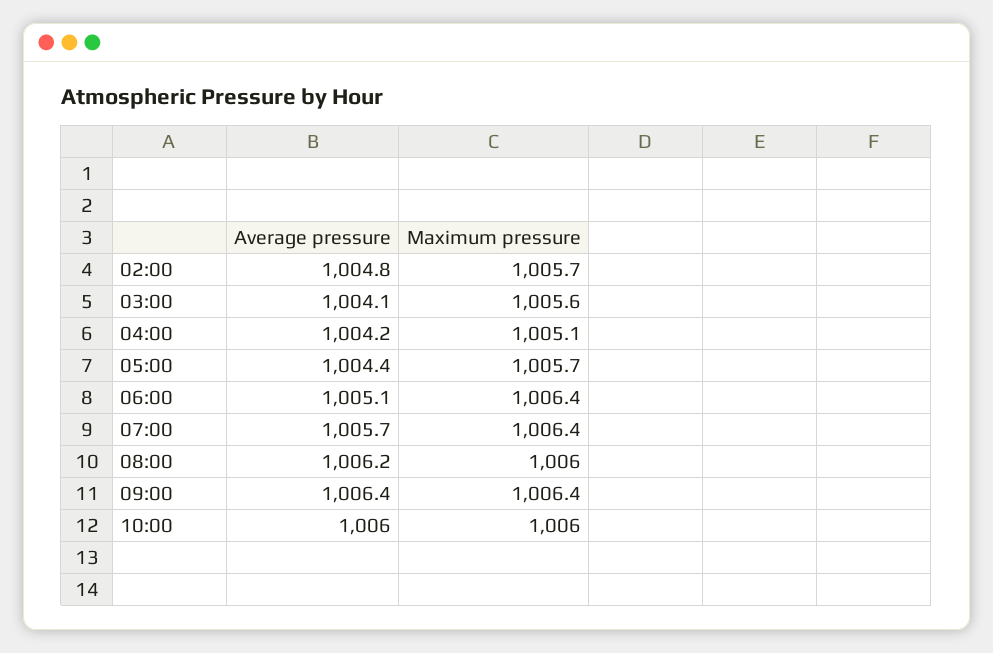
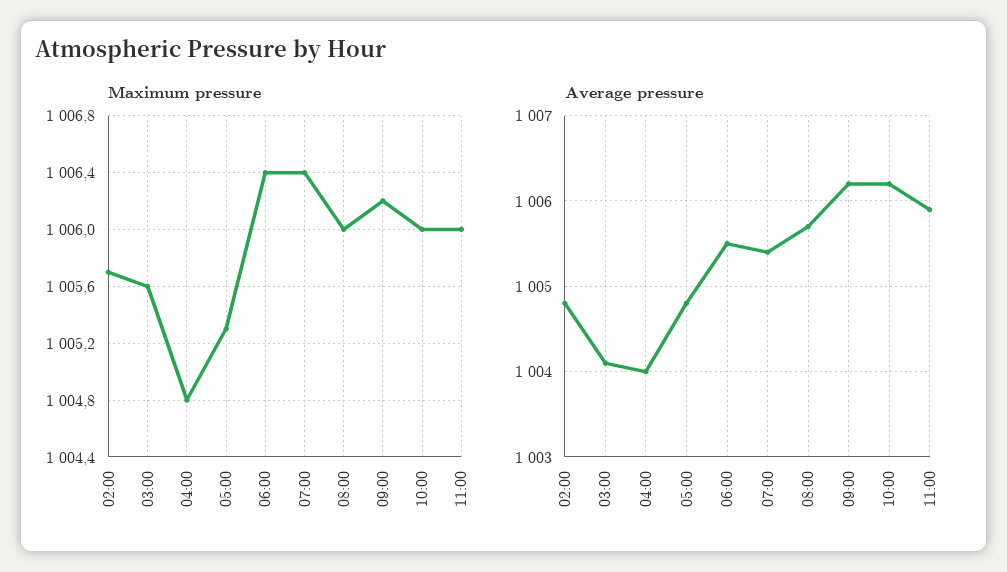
Average pressure, 04:00: 1004.2 -> 1004
Maximum pressure, 04:00: 1005.1 -> 1004.8
Average pressure, 05:00: 1004.4 -> 1004.8
Maximum pressure, 05:00: 1005.7 -> 1005.3
Average pressure, 06:00: 1005.1 -> 1005.5
Average pressure, 07:00: 1005.7 -> 1005.4
Average pressure, 08:00: 1006.2 -> 1005.7
Average pressure, 09:00: 1006.4 -> 1006.2
Maximum pressure, 09:00: 1006.4 -> 1006.2
Average pressure, 10:00: 1006 -> 1006.2
Maximum pressure, 11:00: none -> 1006
Average pressure, 11:00: none -> 1005.9

